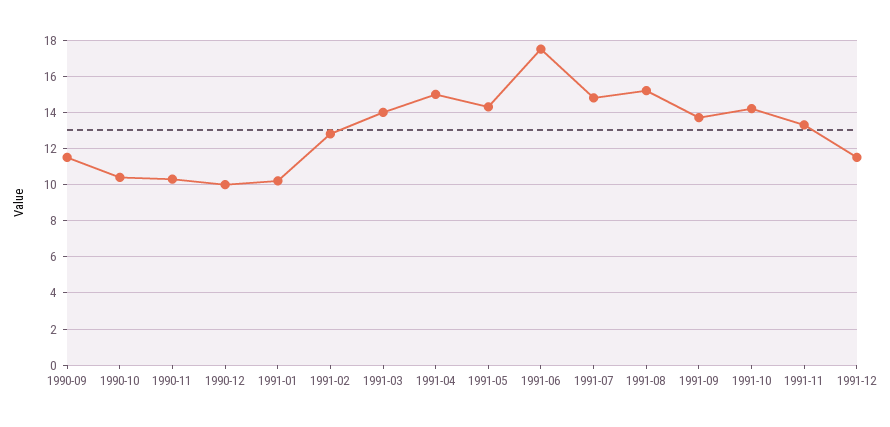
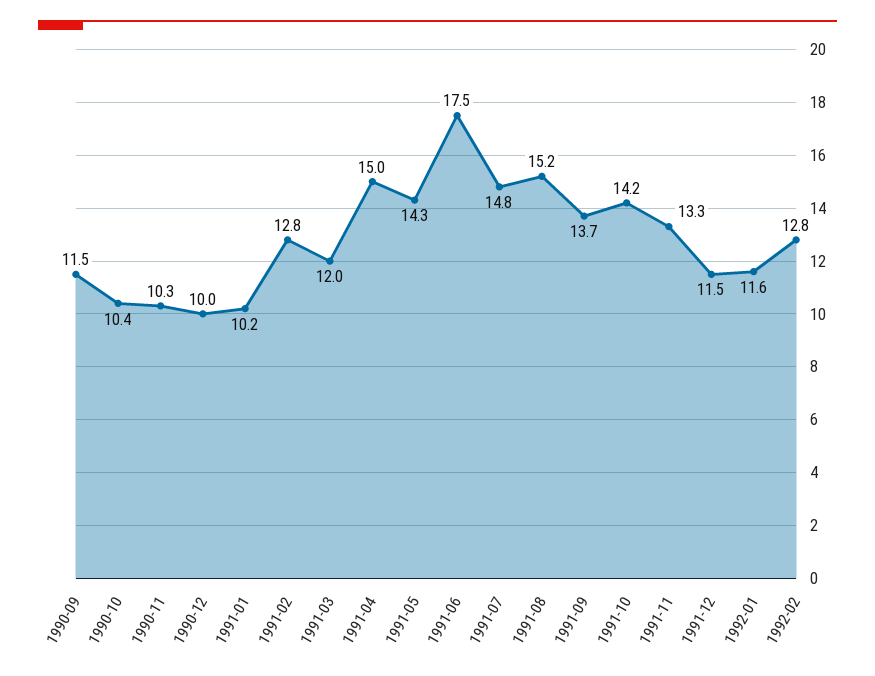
1991-03: 14 -> 12
1992-01: none -> 11.6
1992-02: none -> 12.8

